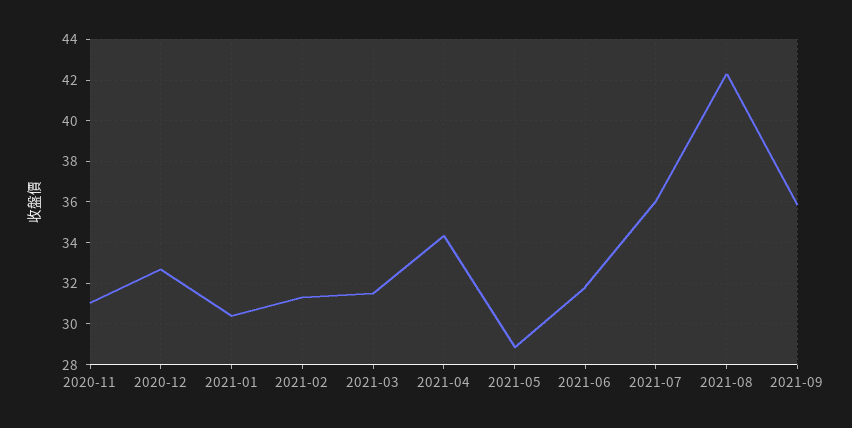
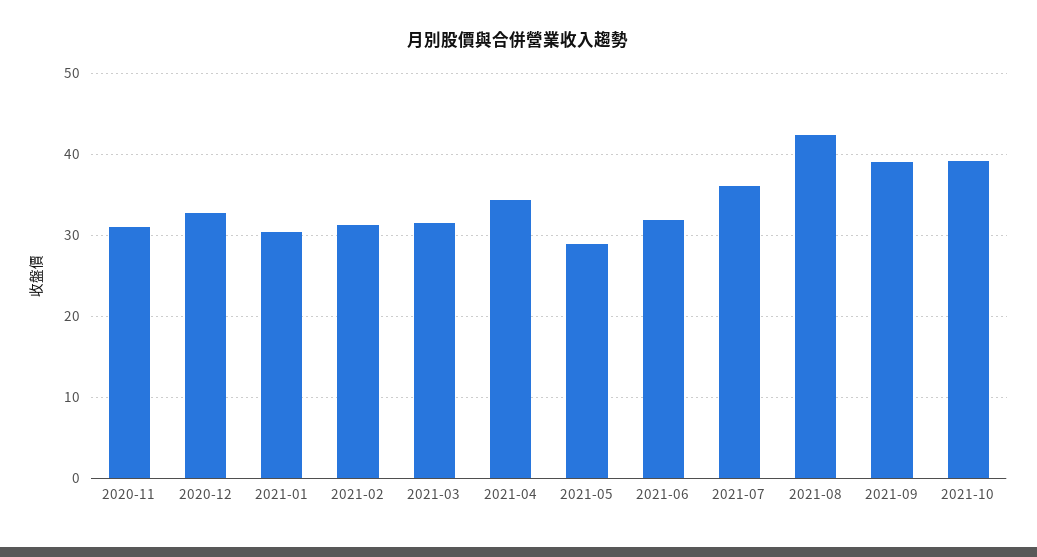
2021-09: 36 -> 39
2021-10: none -> 39

